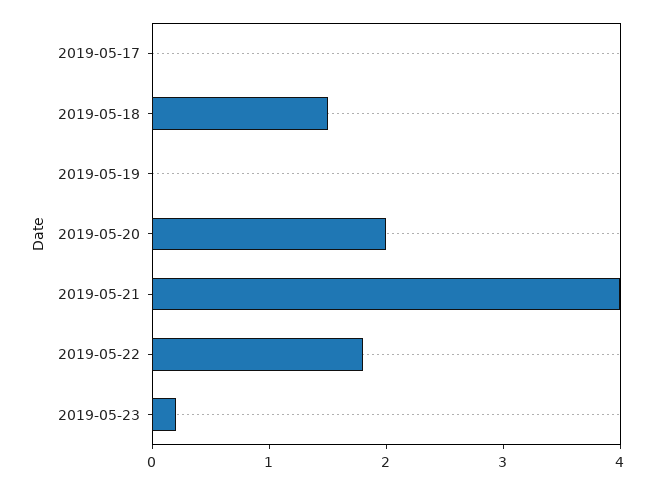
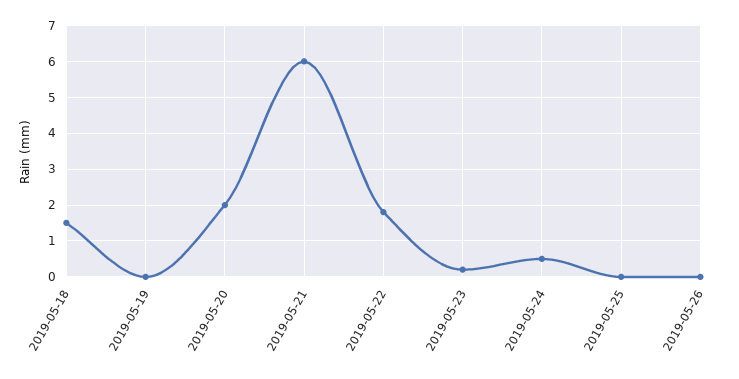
2019-05-17: 0 -> none
2019-05-21: 4 -> 6
2019-05-24: none -> 0.5
2019-05-25: none -> 0
2019-05-26: none -> 0

